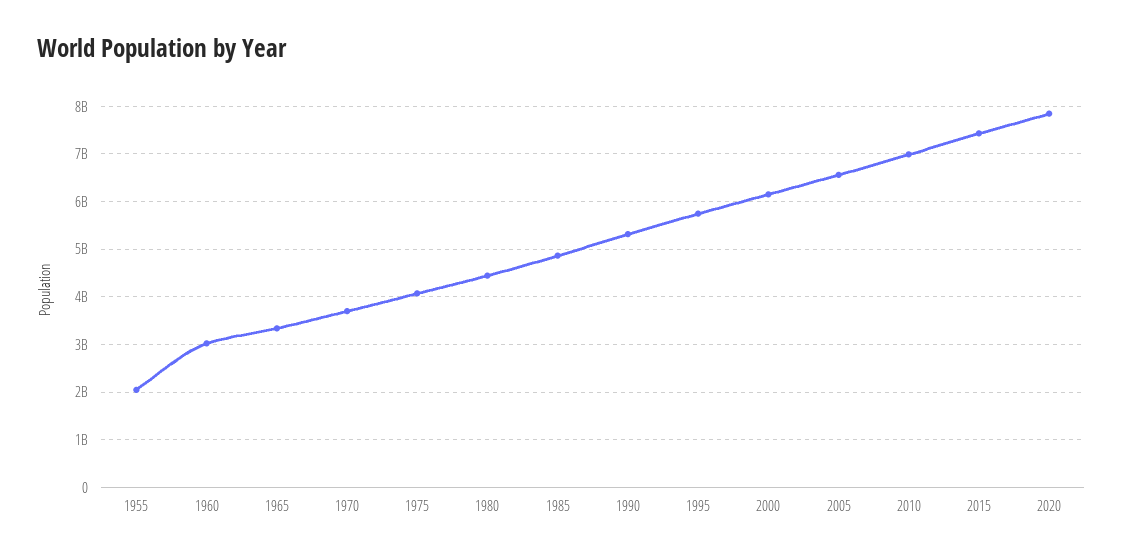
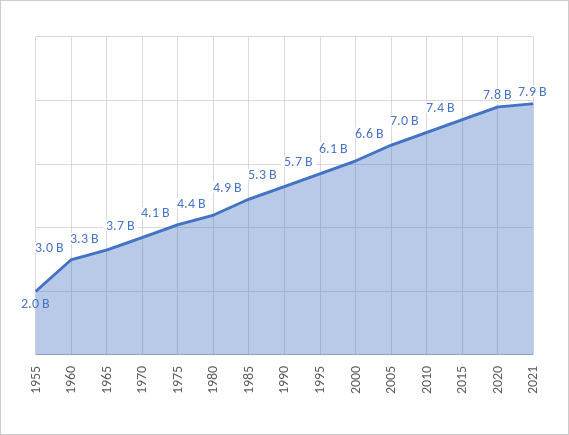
2021: none -> 7900000000

